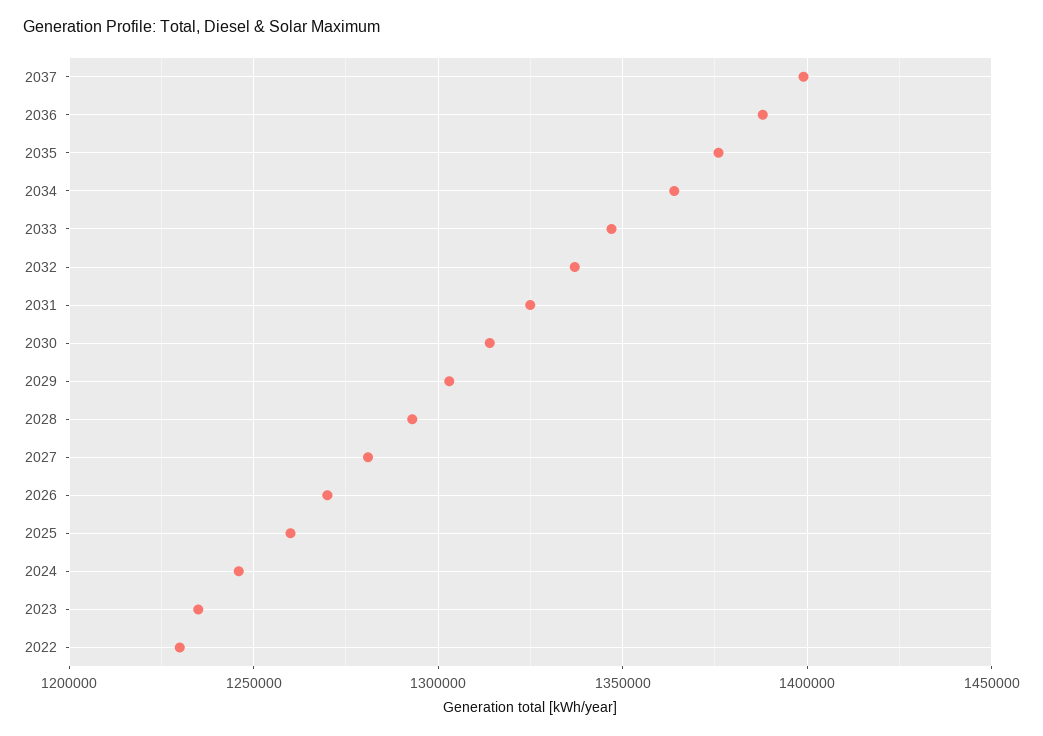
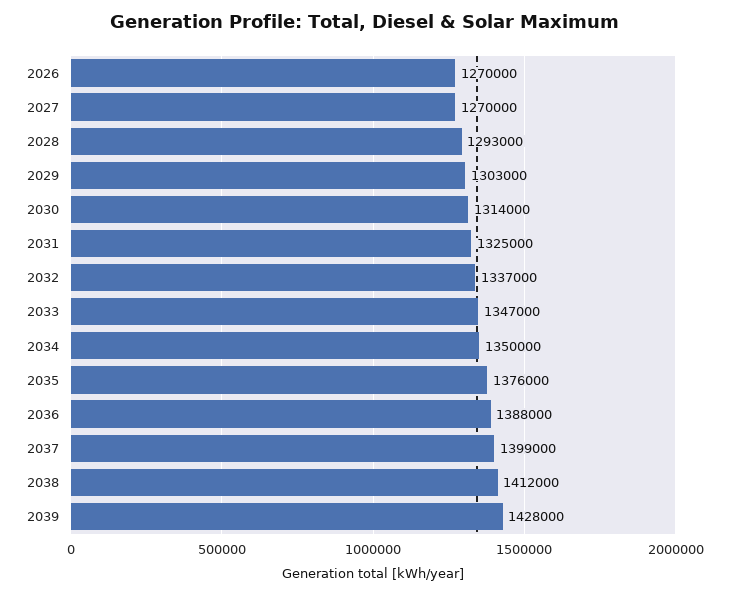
2034: 1365000 -> 1350000
2027: 1280000 -> 1270000
2025: 1260000 -> none
2024: 1245000 -> none
2023: 1235000 -> none
2022: 1230000 -> none
2038: none -> 1412000
2039: none -> 1428000

